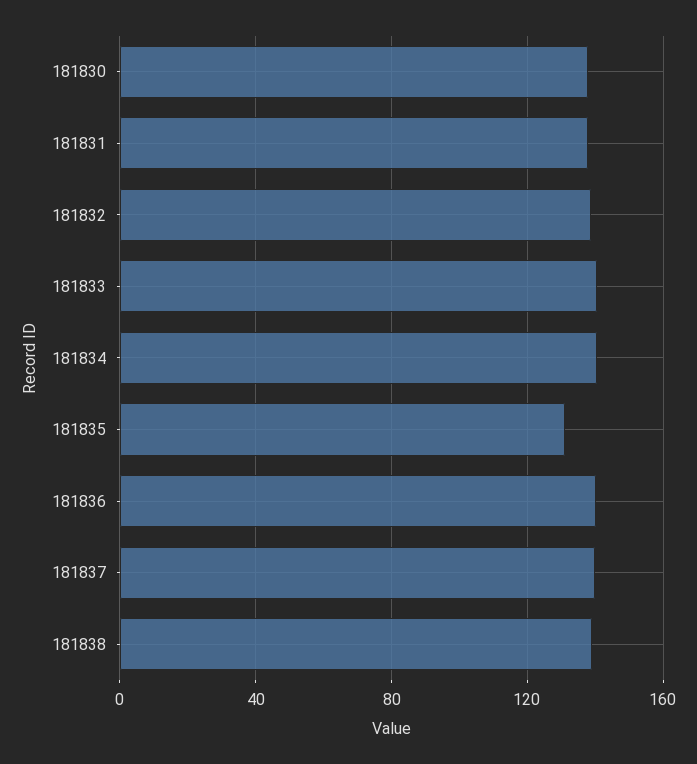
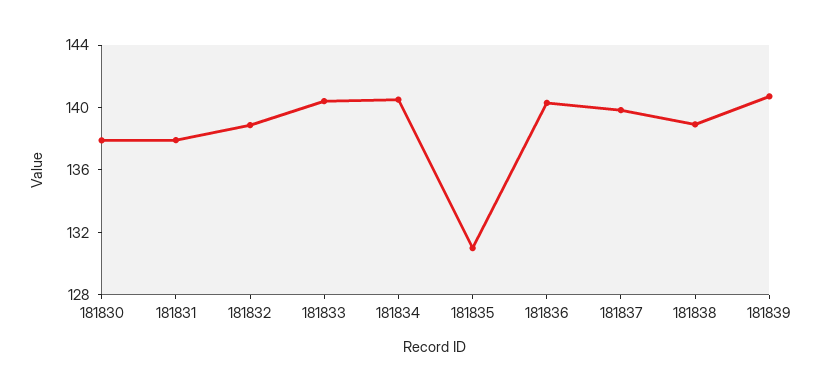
181839: none -> 141

